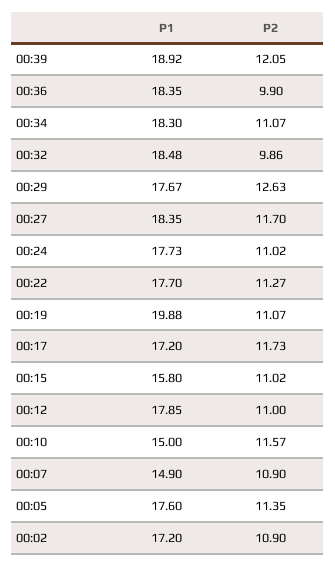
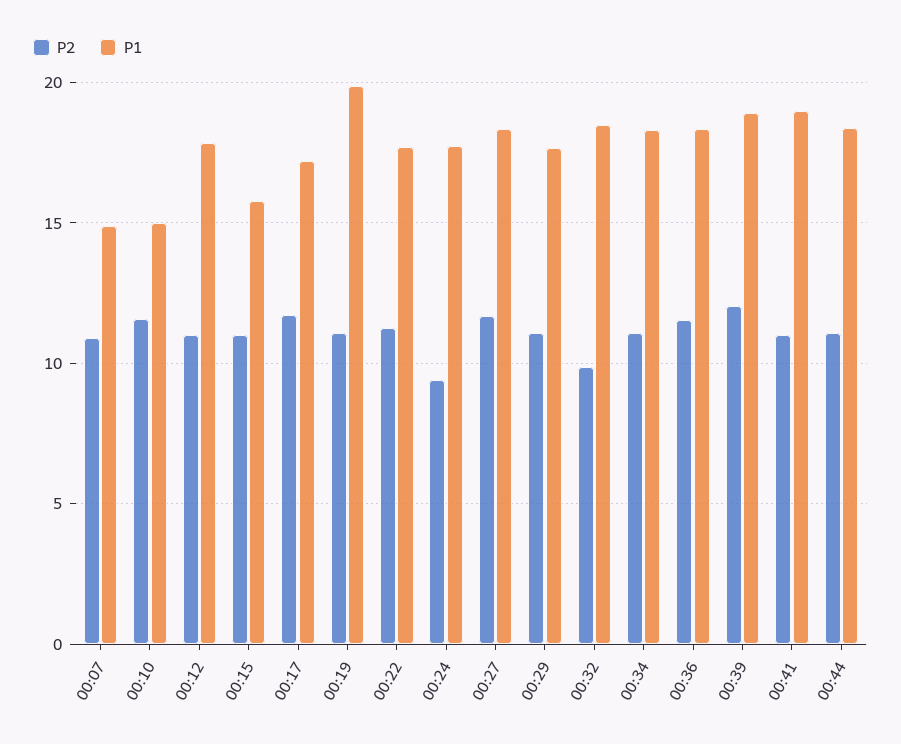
P2, 00:36: 9.9 -> 11.5
P2, 00:29: 12.63 -> 11
P2, 00:24: 11.02 -> 9.5
P1, 00:05: 17.6 -> none
P2, 00:05: 11.35 -> none
P1, 00:02: 17.2 -> none
P2, 00:02: 10.9 -> none
P2, 00:41: none -> 11
P1, 00:41: none -> 19
P2, 00:44: none -> 11
P1, 00:44: none -> 18.5

